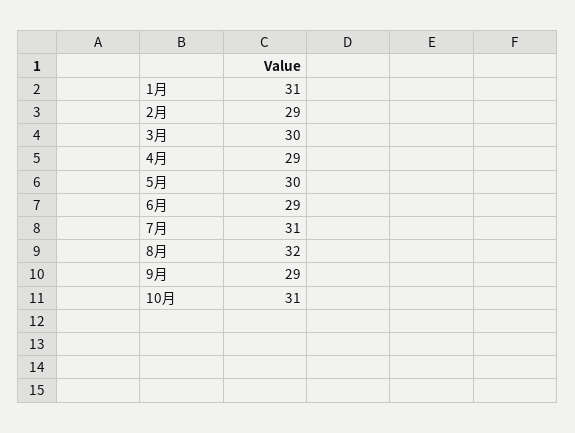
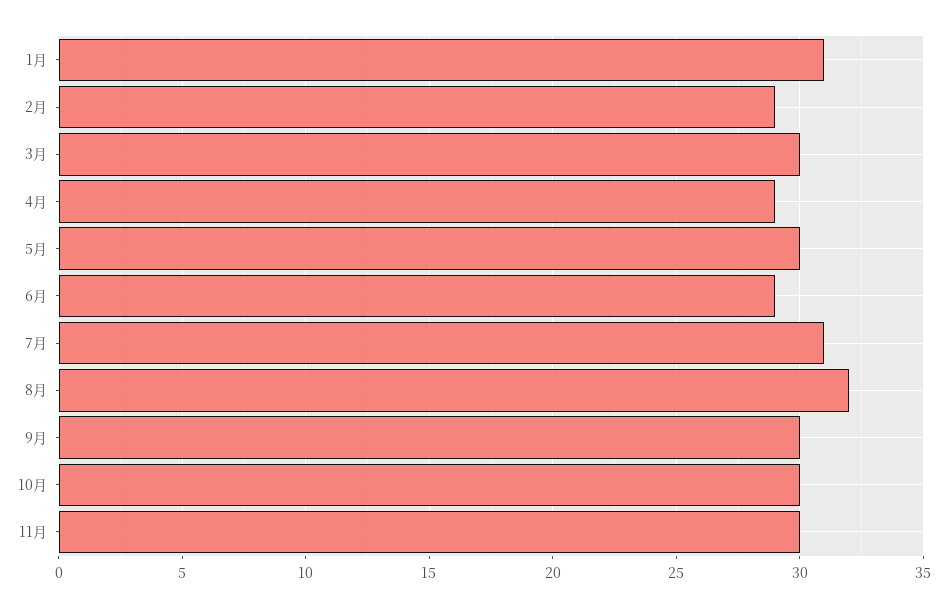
9月: 29 -> 30
10月: 31 -> 30
11月: none -> 30

